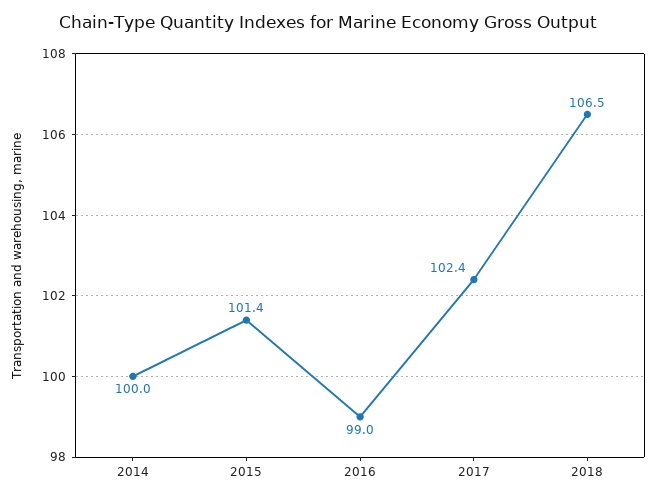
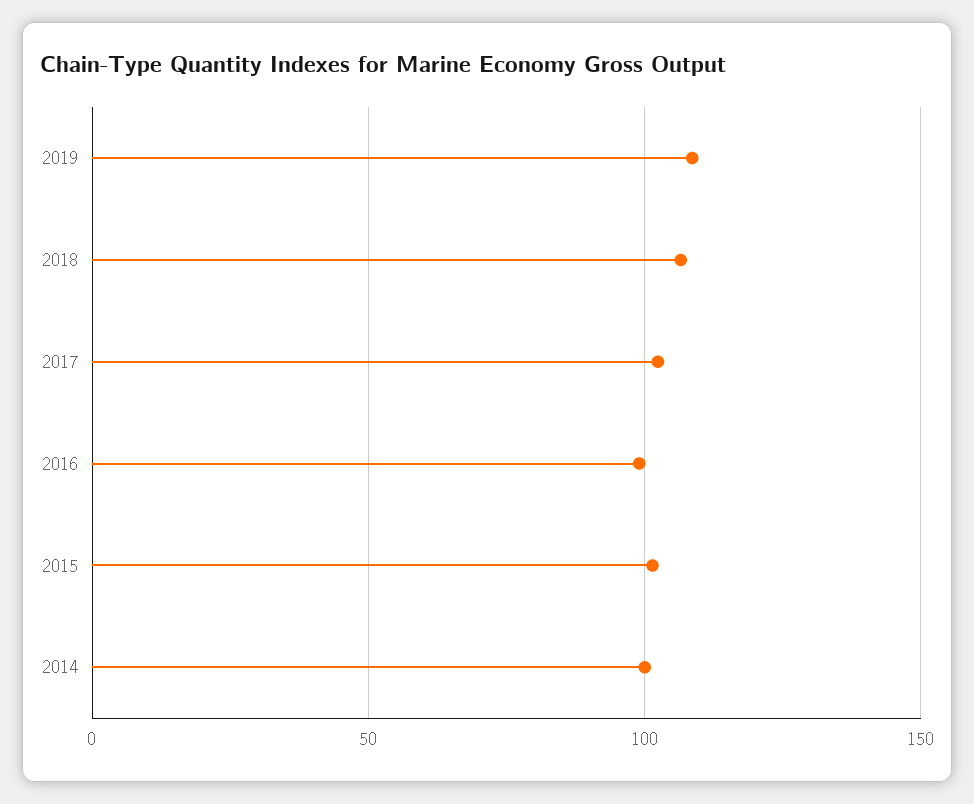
2019: none -> 110

